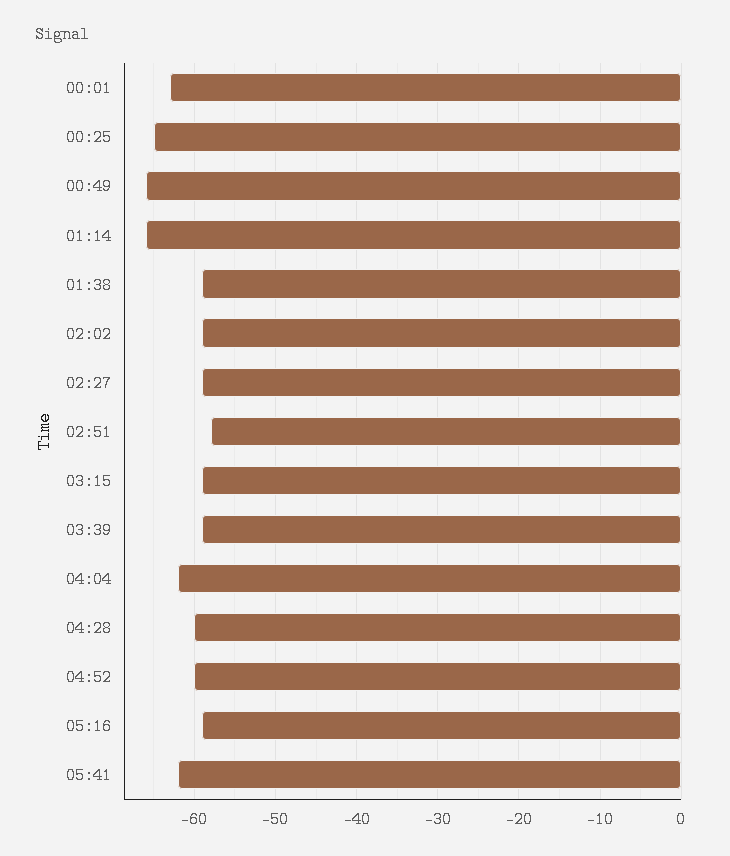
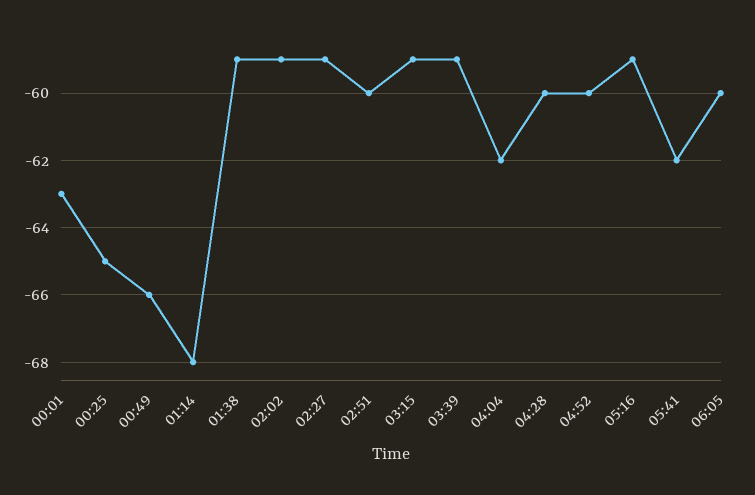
01:14: -66 -> -68
02:51: -58 -> -60
06:05: none -> -60

